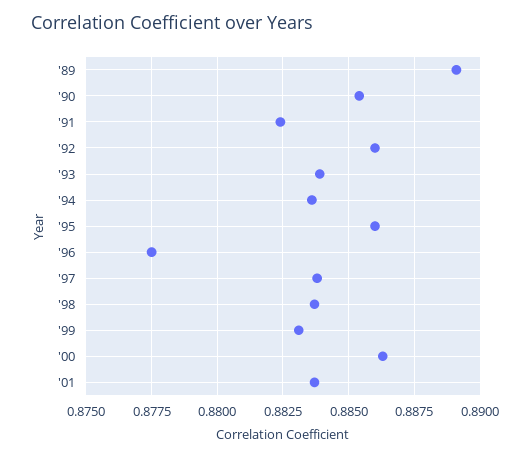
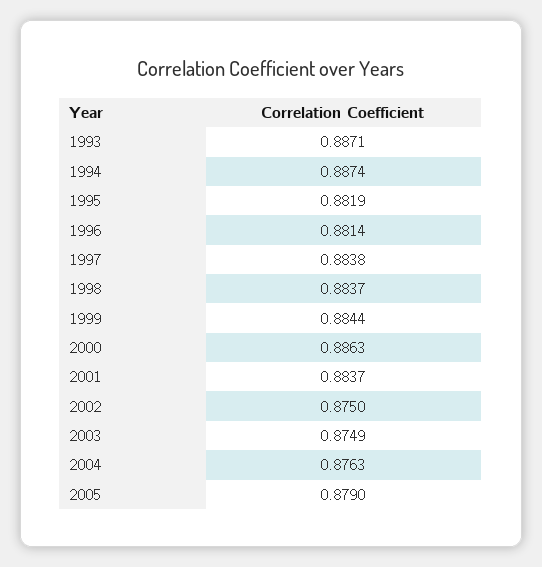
'89: 0.889 -> none
'90: 0.8855 -> none
'91: 0.8825 -> none
'92: 0.886 -> none
'93: 0.884 -> 0.8871
'94: 0.8835 -> 0.8874
'95: 0.886 -> 0.8819
'96: 0.8775 -> 0.8814
'99: 0.883 -> 0.8844
2002: none -> 0.875
2003: none -> 0.8749
2004: none -> 0.8763
2005: none -> 0.879

